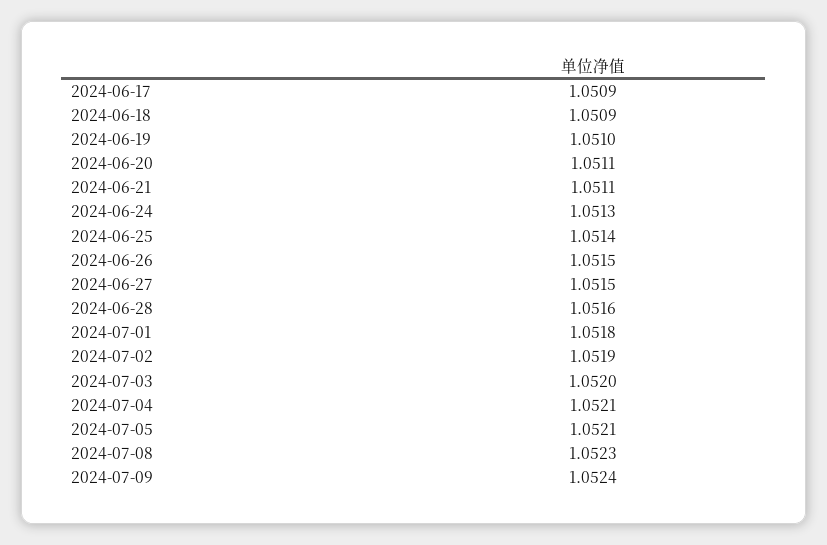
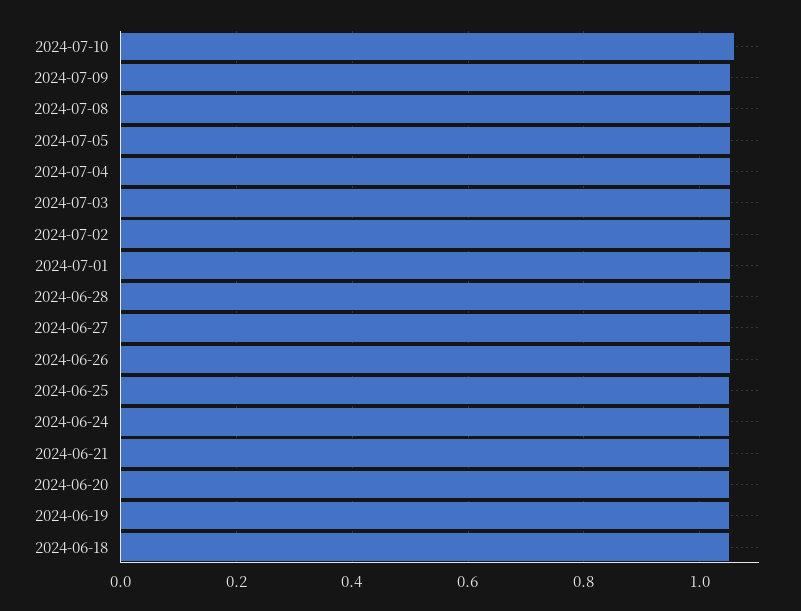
2024-06-17: 1.0509 -> none
2024-07-10: none -> 1.06

